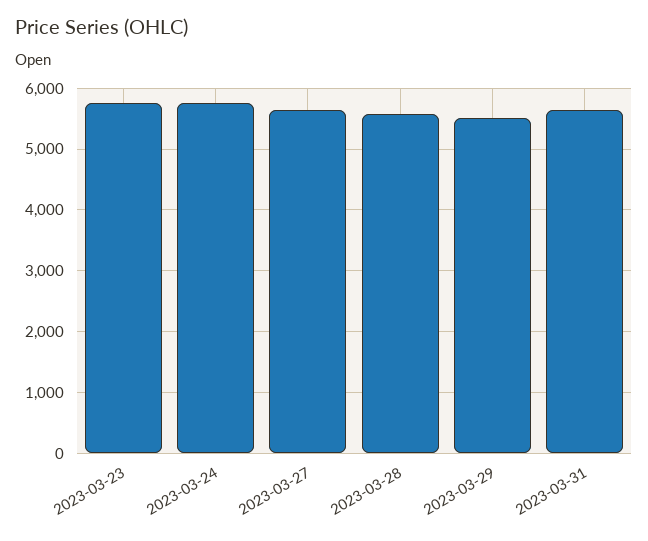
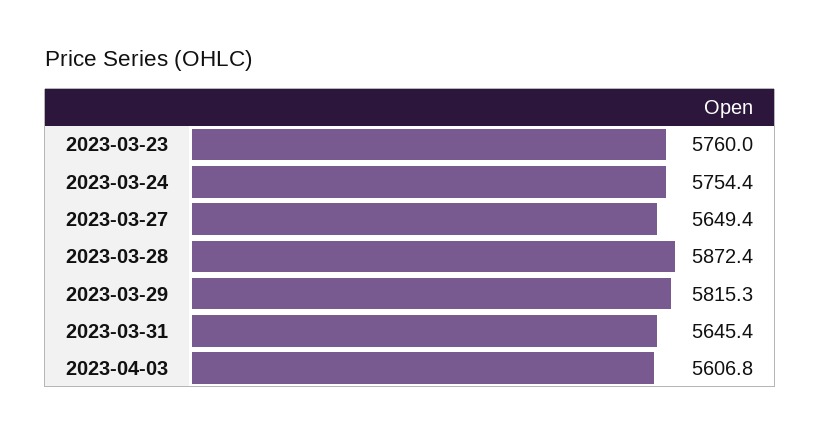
2023-03-28: 5600 -> 5872.4
2023-03-29: 5500 -> 5815.3
2023-04-03: none -> 5606.8

